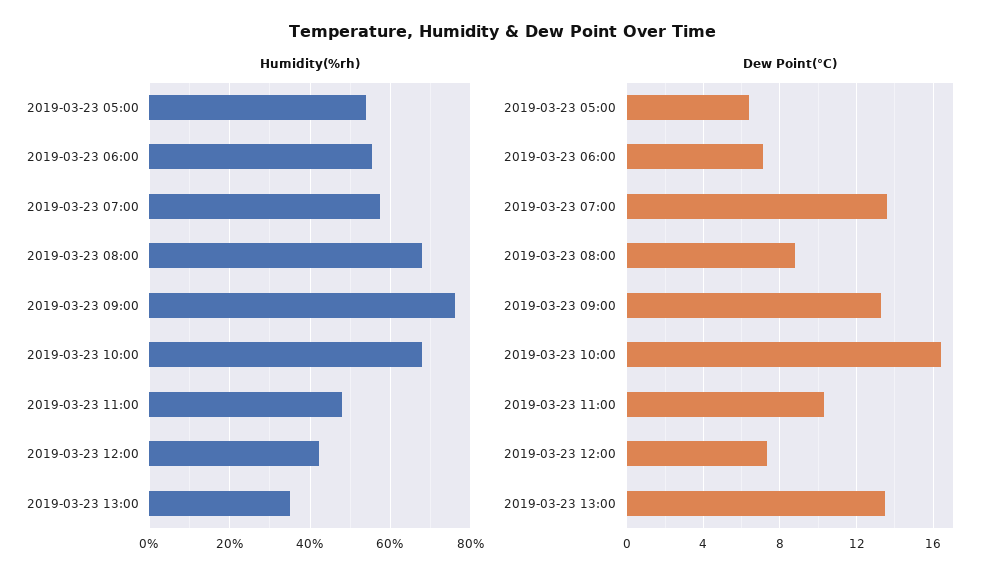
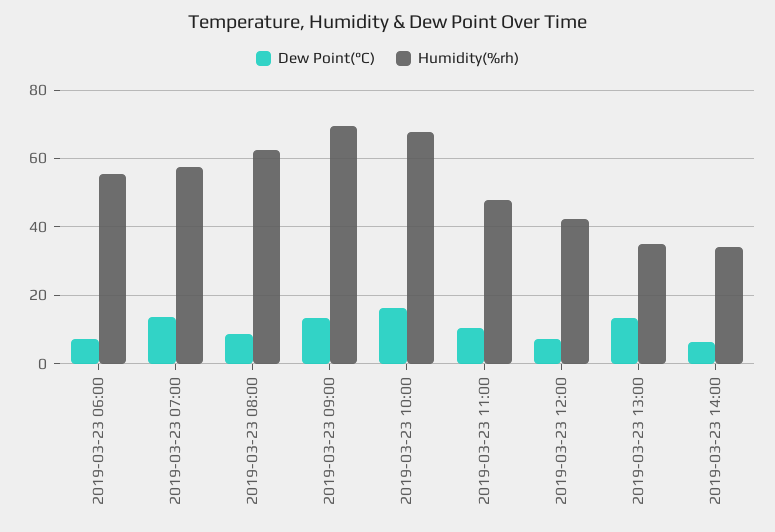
Humidity(%rh), 2019-03-23 05:00: 54 -> none
Humidity(%rh), 2019-03-23 08:00: 68 -> 62
Humidity(%rh), 2019-03-23 09:00: 76 -> 70
Dew Point(°C), 2019-03-23 05:00: 6.5 -> none
Dew Point(°C), 2019-03-23 14:00: none -> 6
Humidity(%rh), 2019-03-23 14:00: none -> 34

